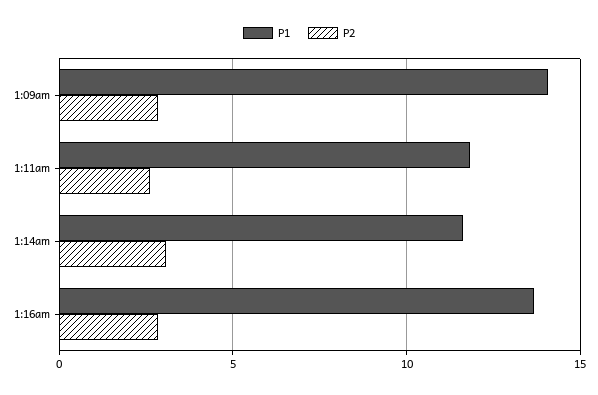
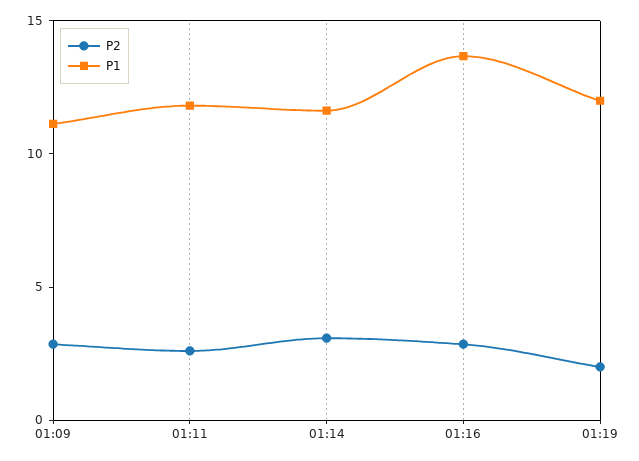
P1, 1:09am: 14 -> 11
P2, 01:19: none -> 2
P1, 01:19: none -> 12

